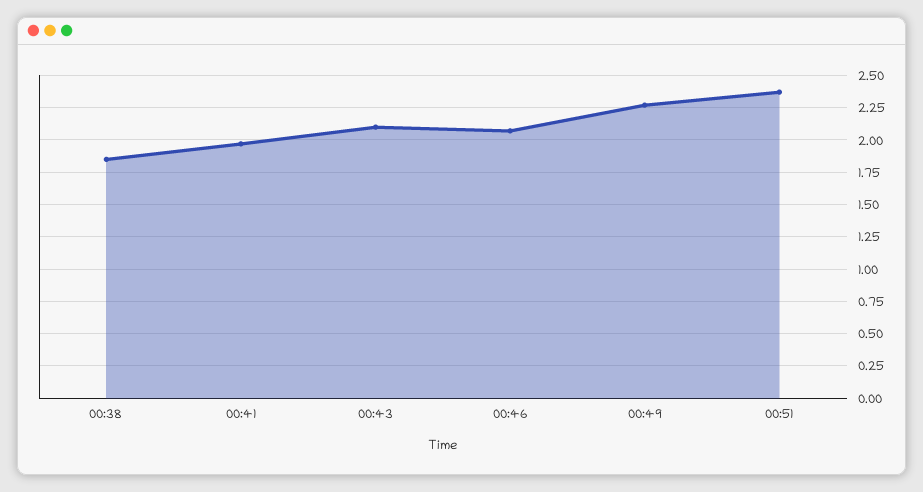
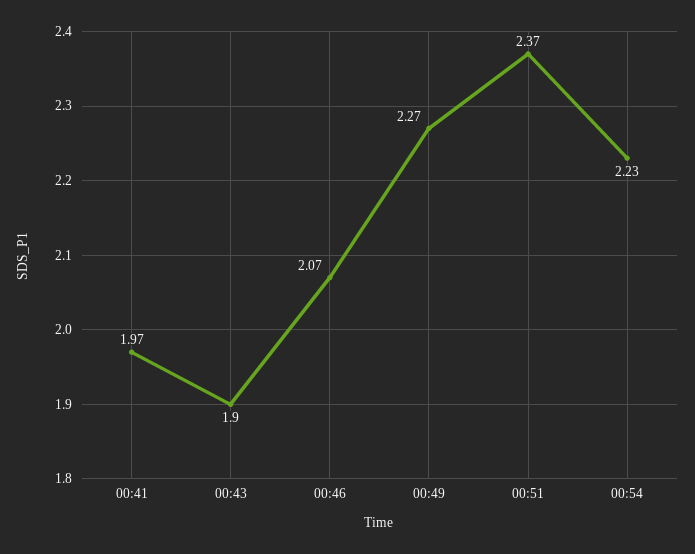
00:38: 1.85 -> none
00:43: 2.1 -> 1.9
00:54: none -> 2.23

